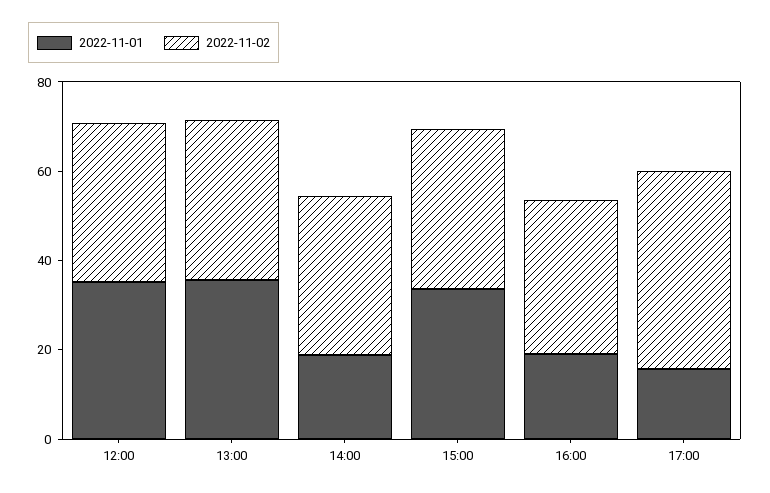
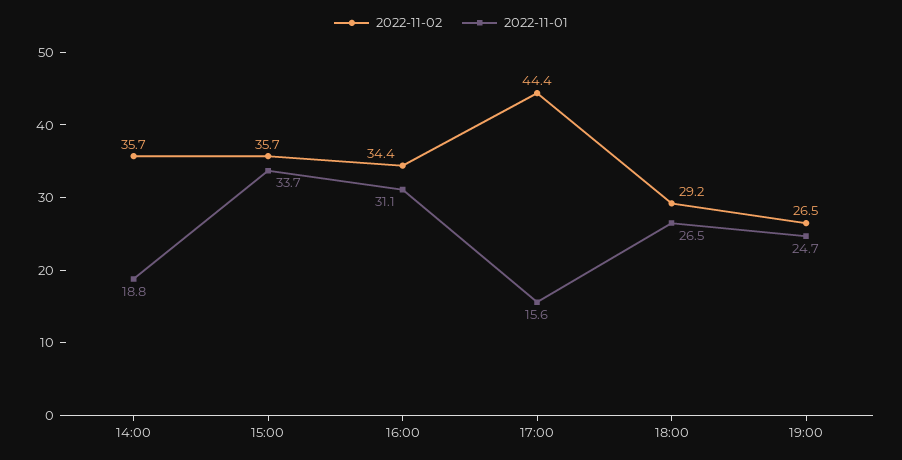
2022-11-01, 12:00: 35 -> none
2022-11-02, 12:00: 35 -> none
2022-11-01, 13:00: 35 -> none
2022-11-02, 13:00: 35 -> none
2022-11-01, 16:00: 20 -> 31.1
2022-11-02, 18:00: none -> 29.2
2022-11-01, 18:00: none -> 26.5
2022-11-02, 19:00: none -> 26.5
2022-11-01, 19:00: none -> 24.7

